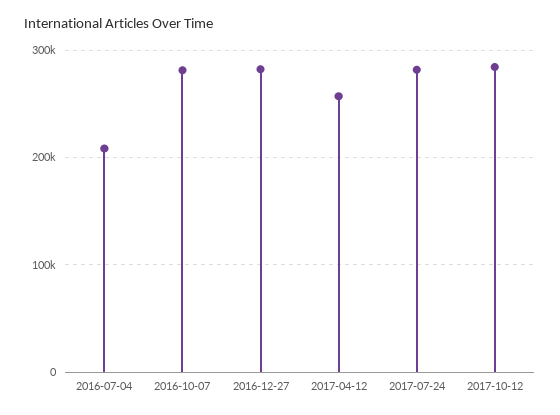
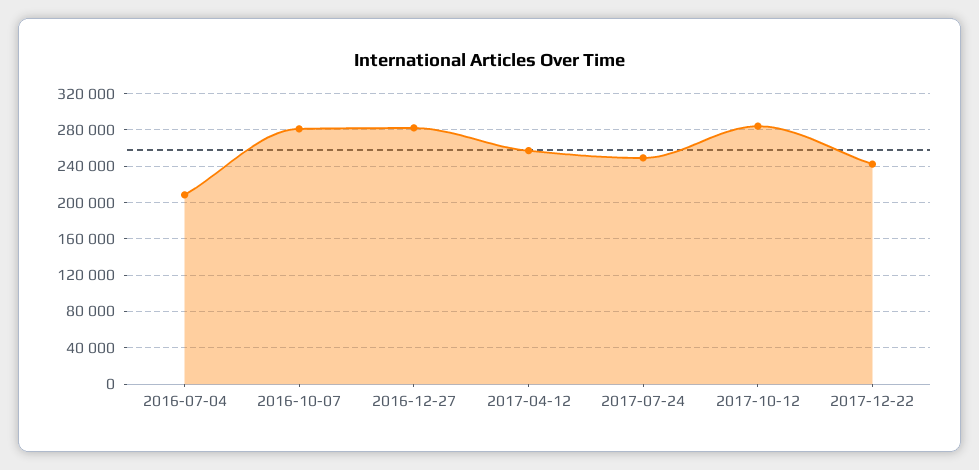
2017-07-24: 280000 -> 250000
2017-12-22: none -> 240000

